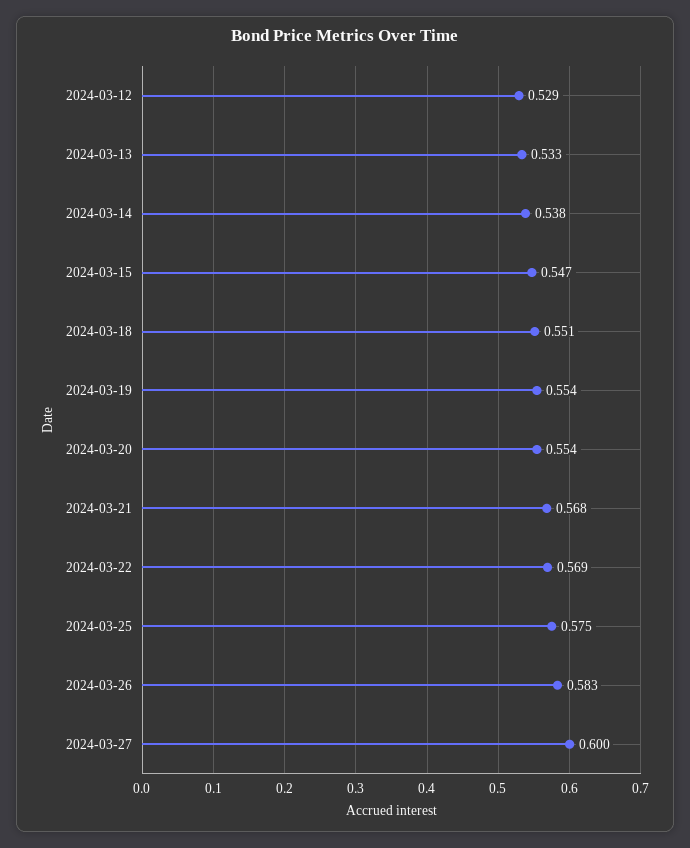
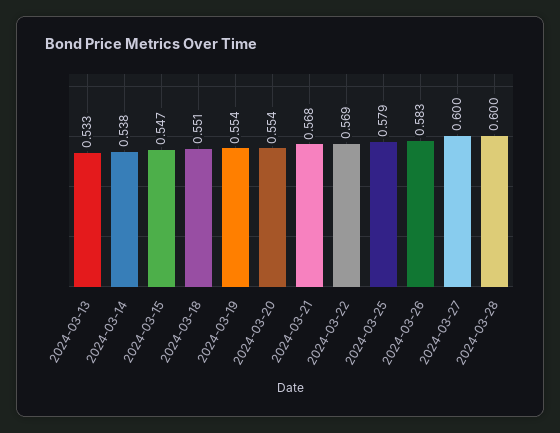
2024-03-12: 0.529 -> none
2024-03-25: 0.575 -> 0.579
2024-03-28: none -> 0.6

